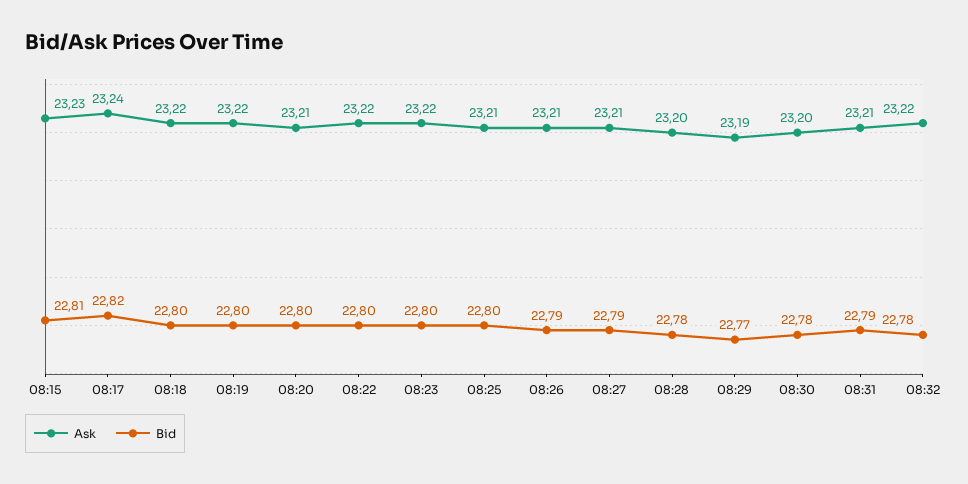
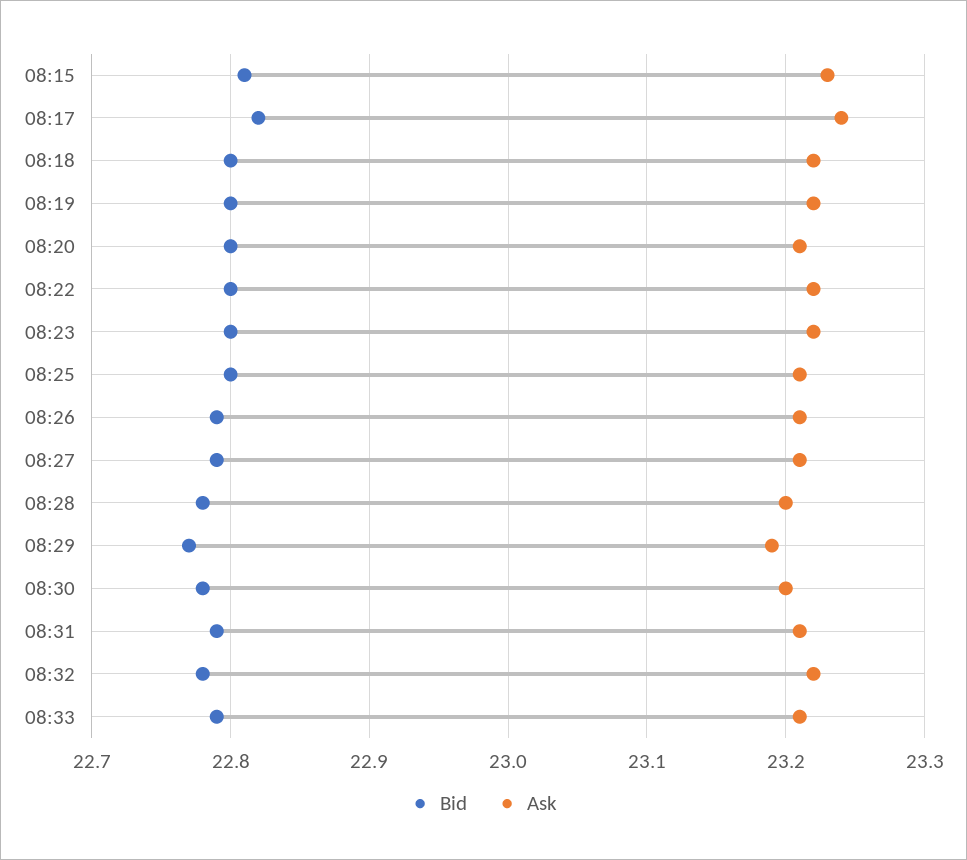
Bid, 08:33: none -> 22.79
Ask, 08:33: none -> 23.21

